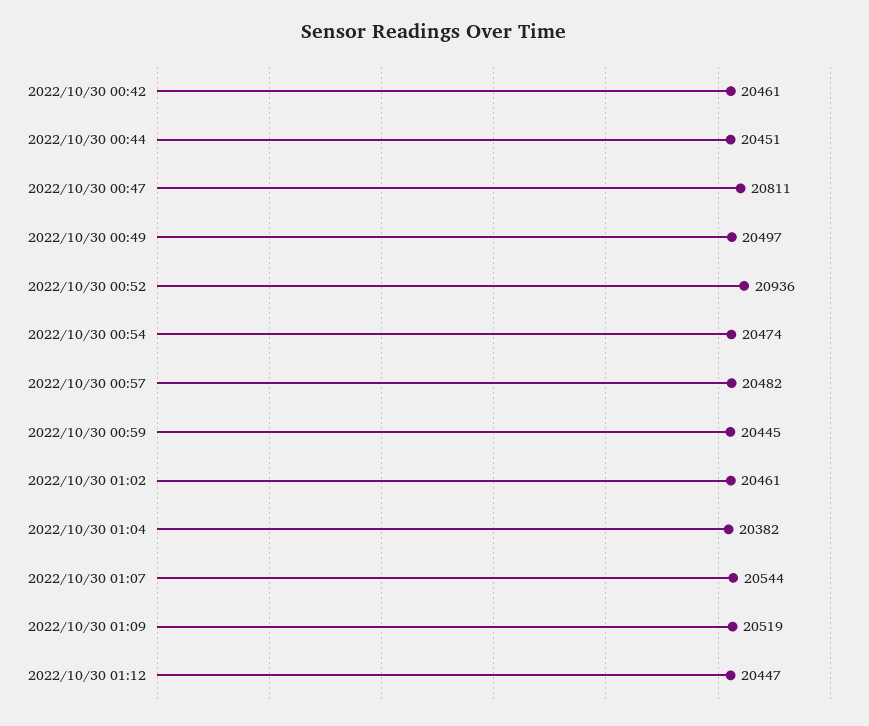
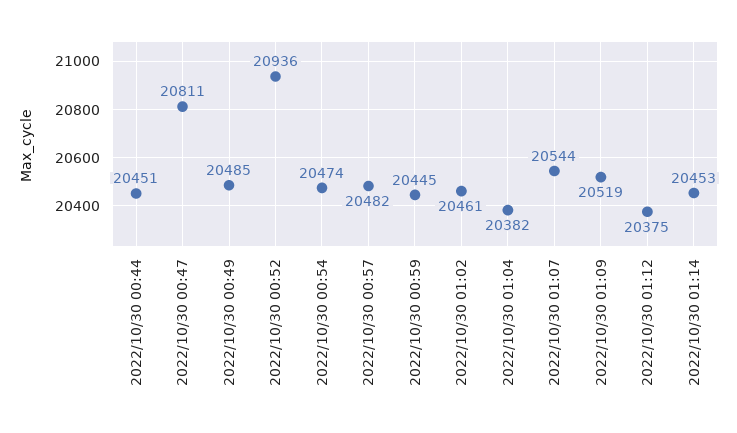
2022/10/30 00:42: 20461 -> none
2022/10/30 00:49: 20497 -> 20485
2022/10/30 01:12: 20447 -> 20375
2022/10/30 01:14: none -> 20453

